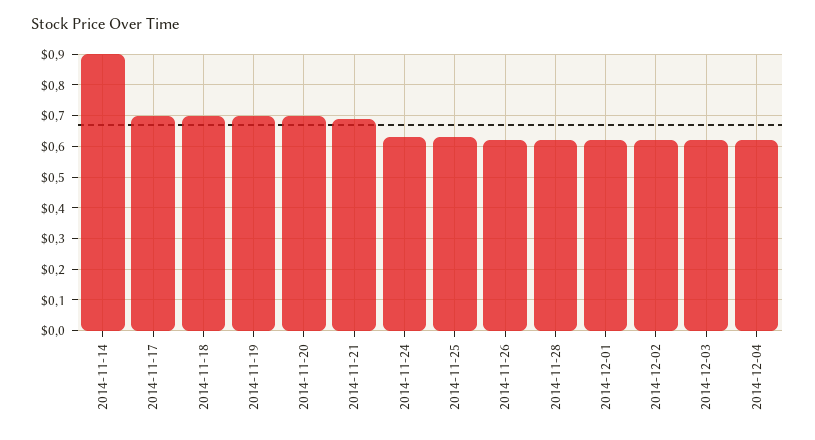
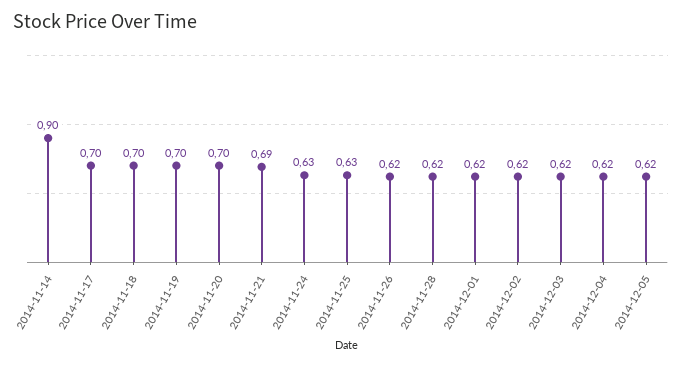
2014-12-05: none -> 0.62

